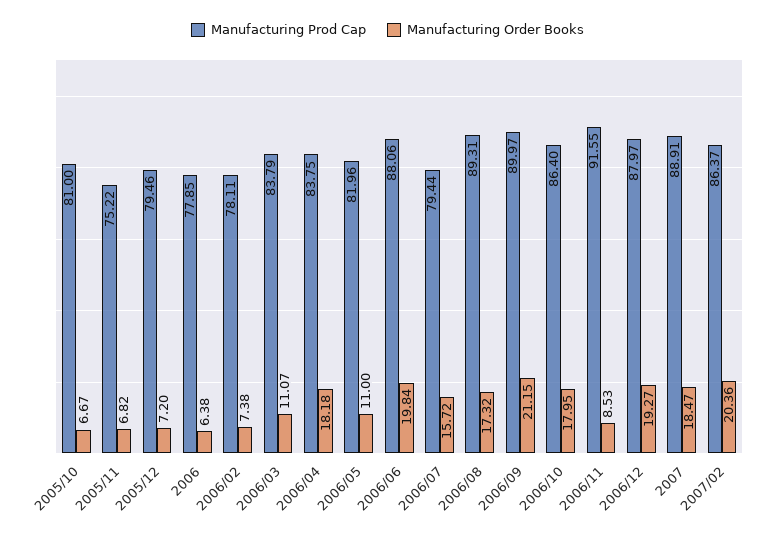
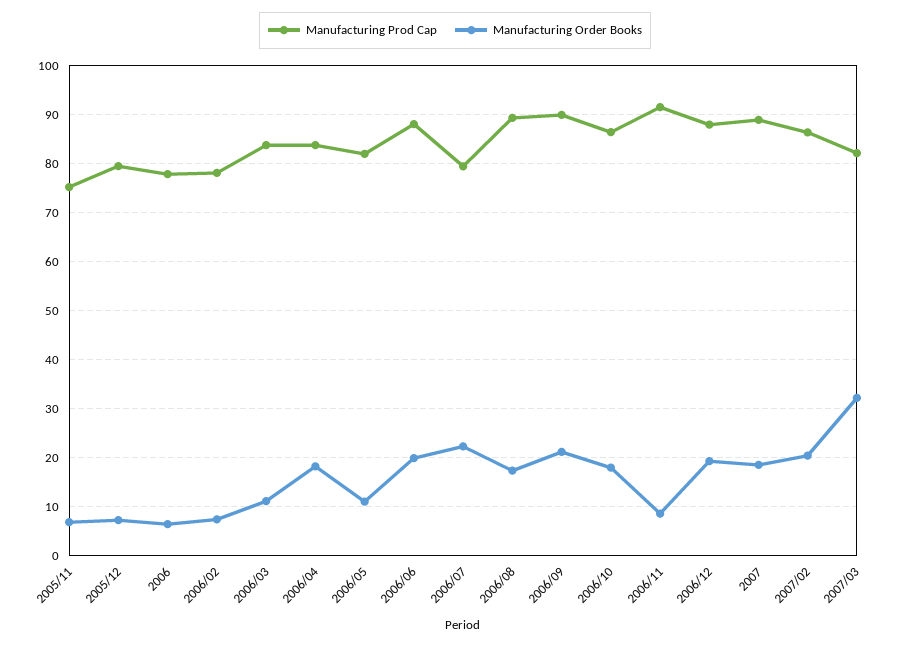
Manufacturing Prod Cap, 2005/10: 81 -> none
Manufacturing Order Books, 2005/10: 6.67 -> none
Manufacturing Order Books, 2006/07: 15.72 -> 22
Manufacturing Prod Cap, 2007/03: none -> 82
Manufacturing Order Books, 2007/03: none -> 32

